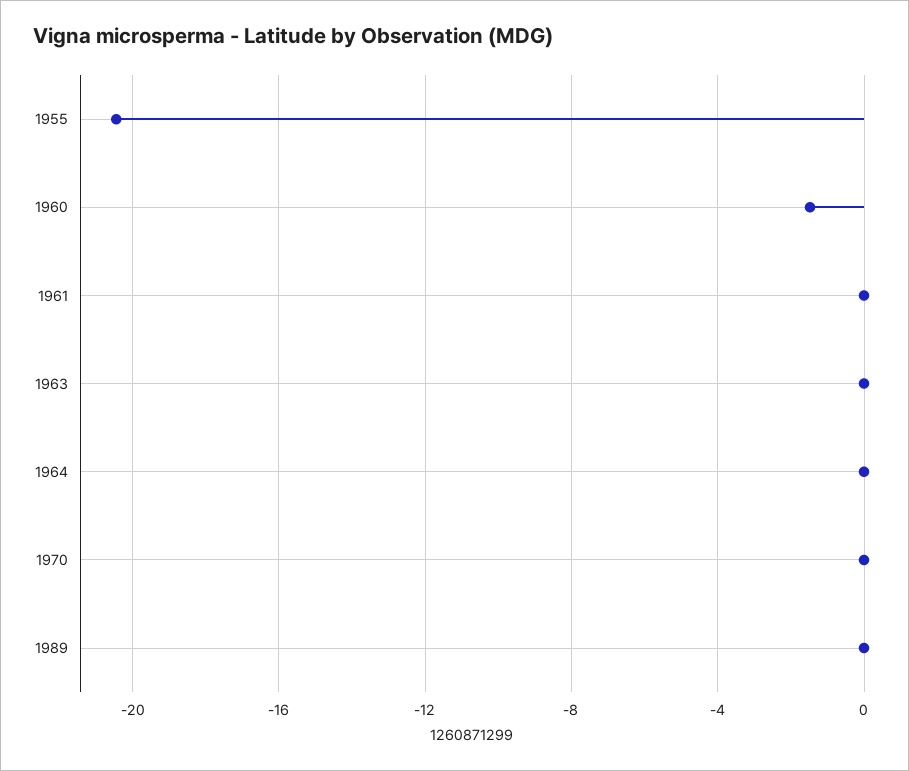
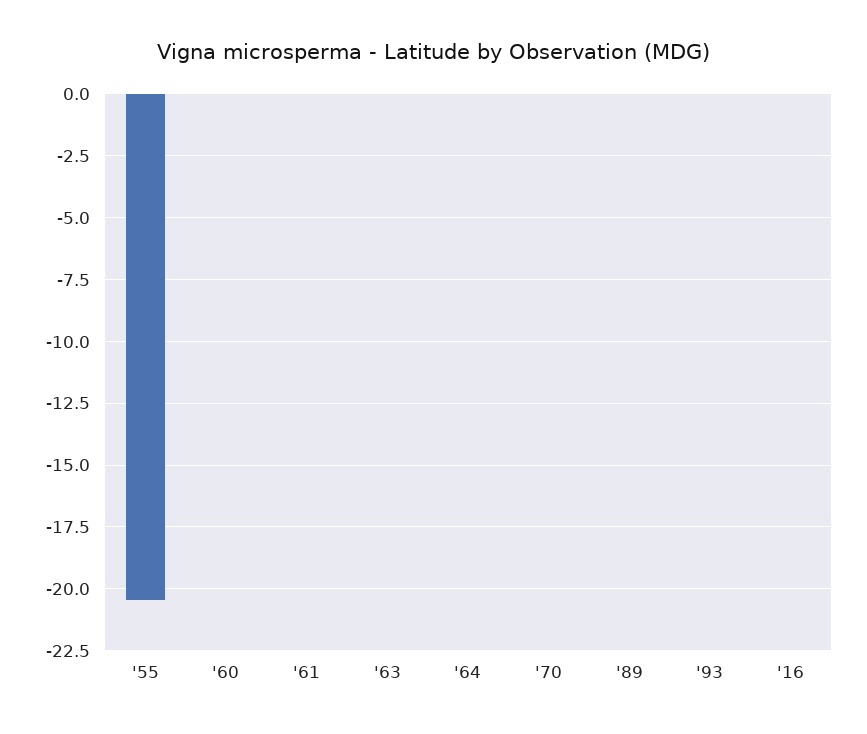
1960: -1.5 -> 0
'93: none -> 0
'16: none -> 0

